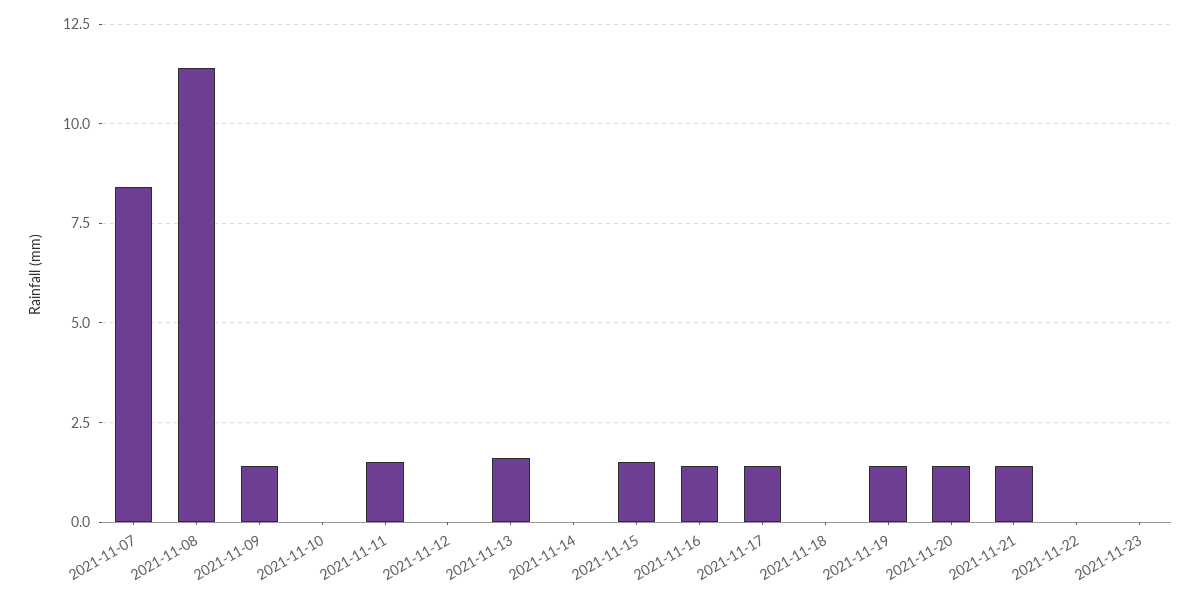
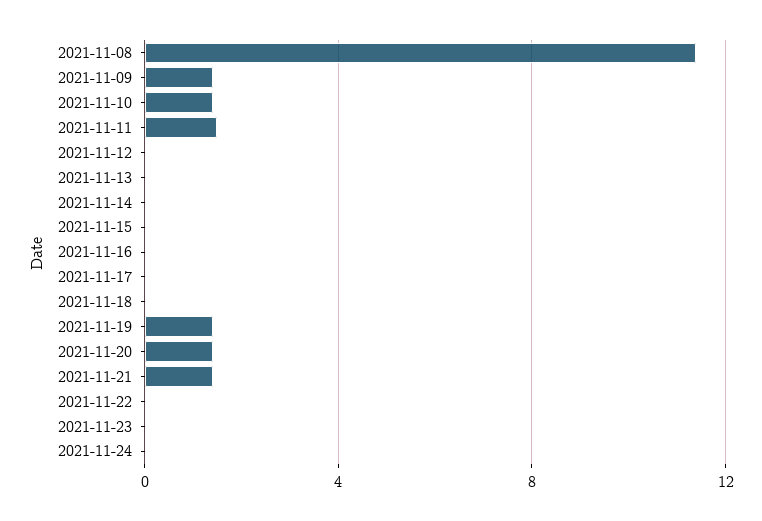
2021-11-07: 8.5 -> none
2021-11-10: 0 -> 1.5
2021-11-13: 1.5 -> 0
2021-11-15: 1.5 -> 0
2021-11-16: 1.5 -> 0
2021-11-17: 1.5 -> 0
2021-11-24: none -> 0

